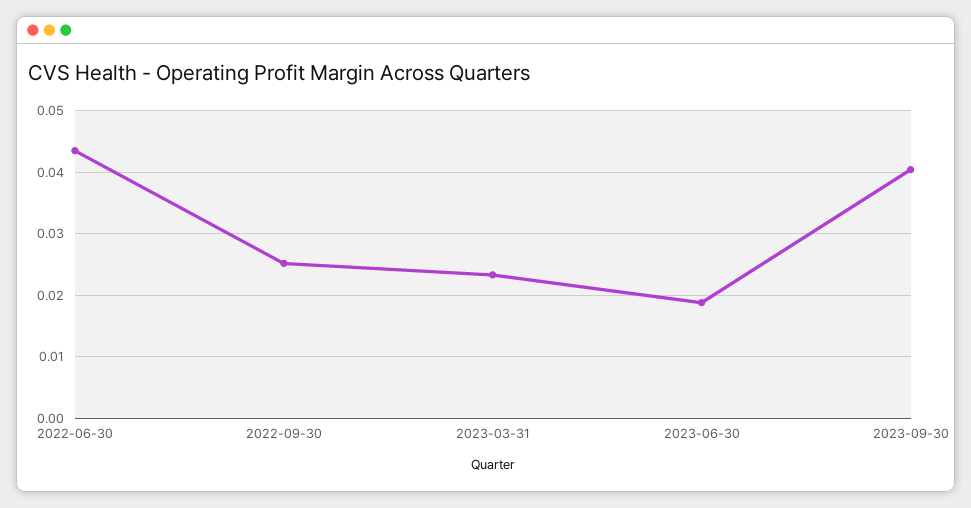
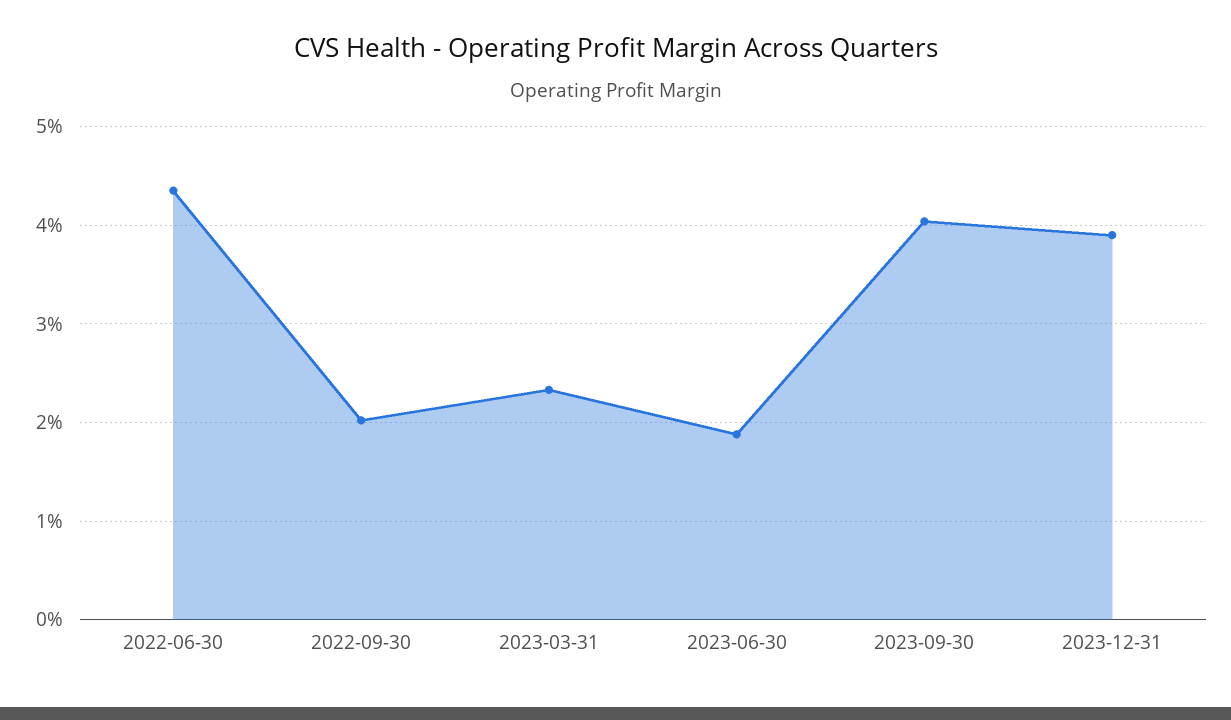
2022-09-30: 0.025 -> 0.02
2023-12-31: none -> 0.039

